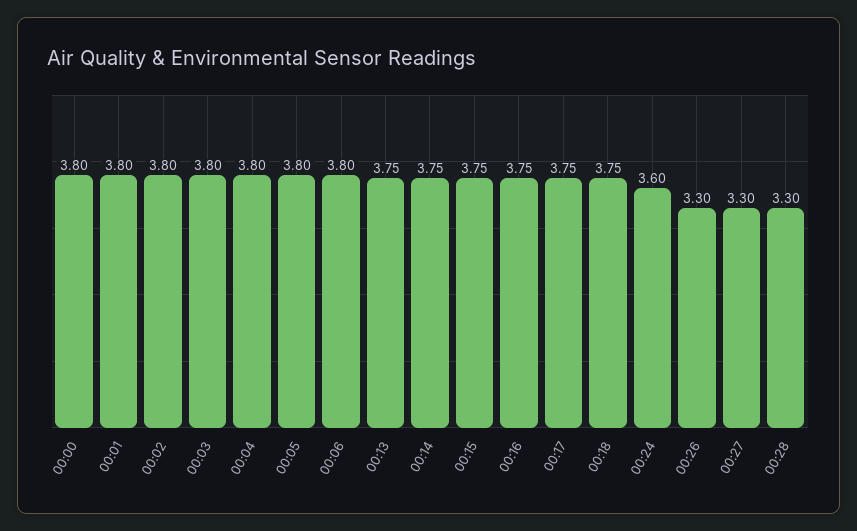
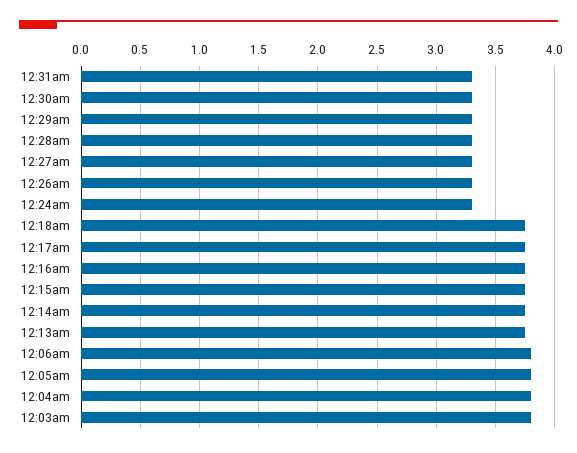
00:00: 3.8 -> none
00:01: 3.8 -> none
00:02: 3.8 -> none
00:24: 3.6 -> 3.3
12:31am: none -> 3.3
12:30am: none -> 3.3
12:29am: none -> 3.3

